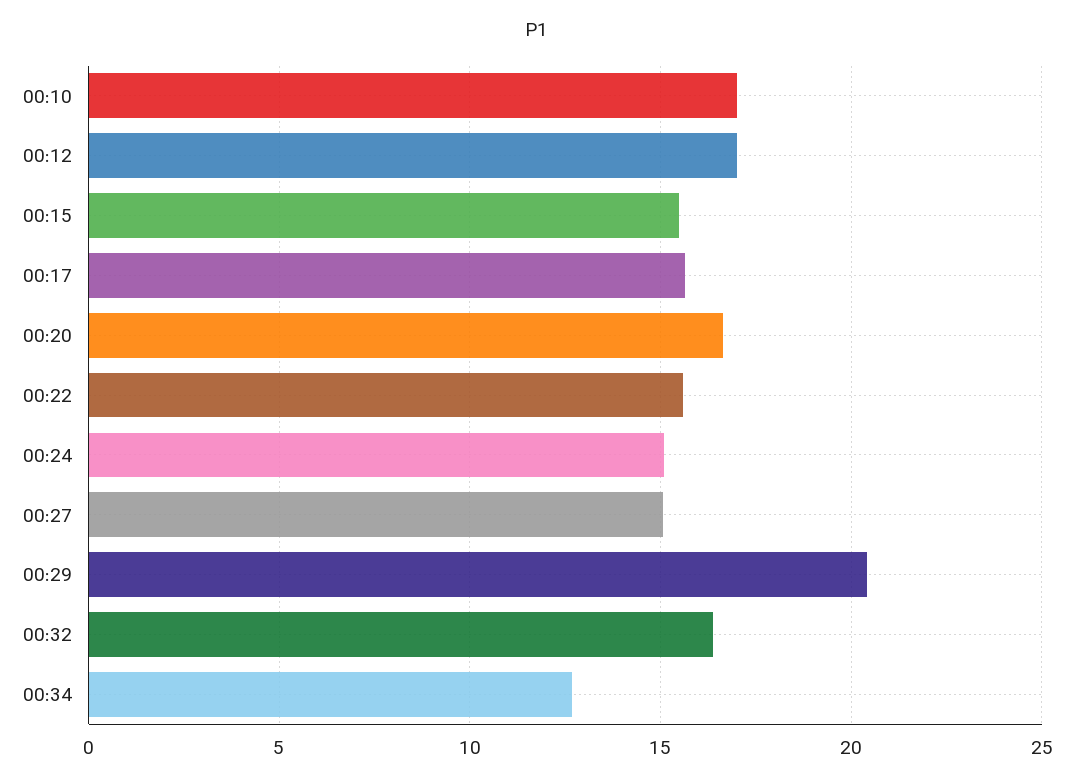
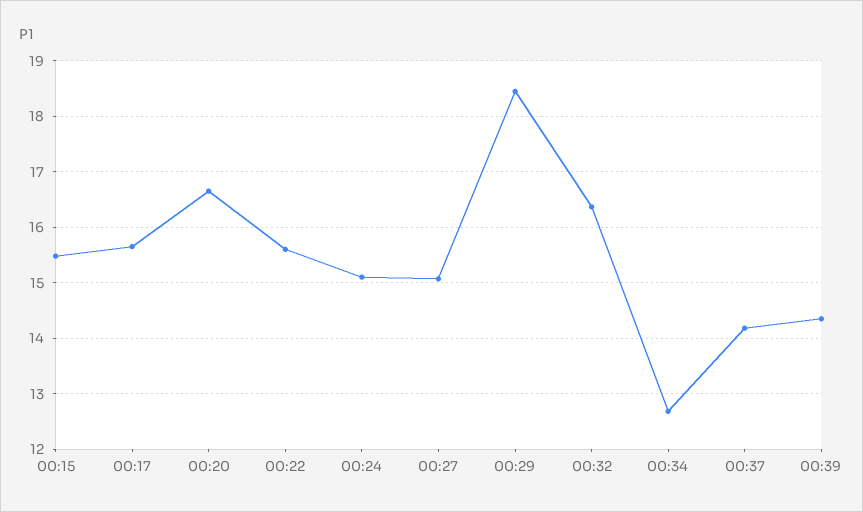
00:10: 17 -> none
00:12: 17 -> none
00:29: 20.5 -> 18.4
00:37: none -> 14.2
00:39: none -> 14.4

